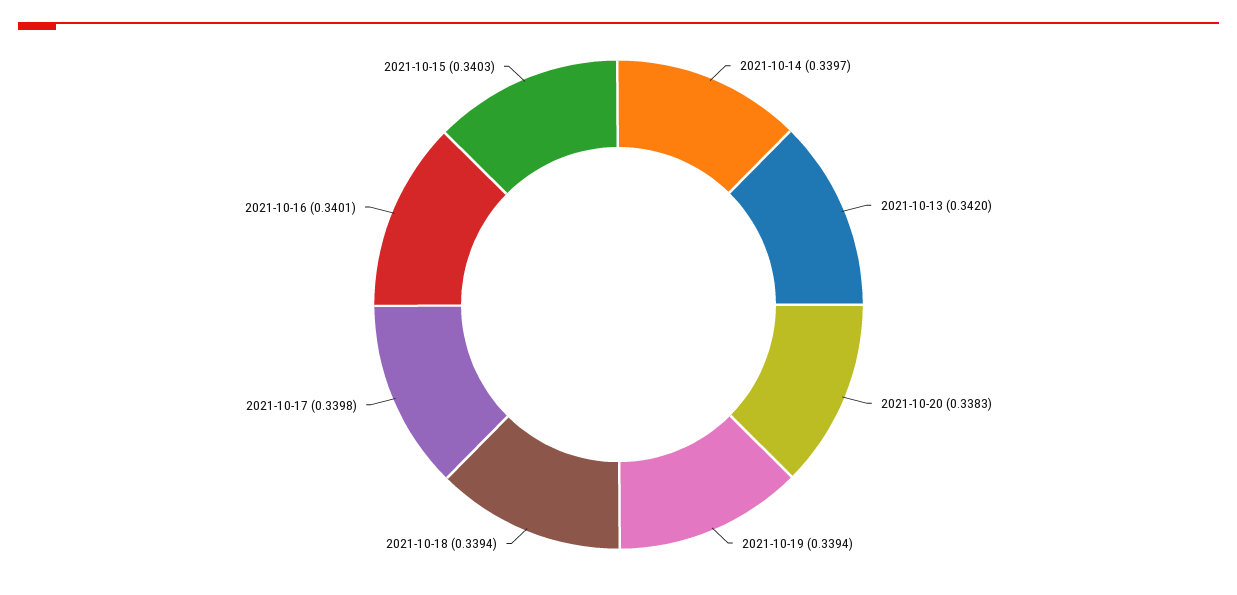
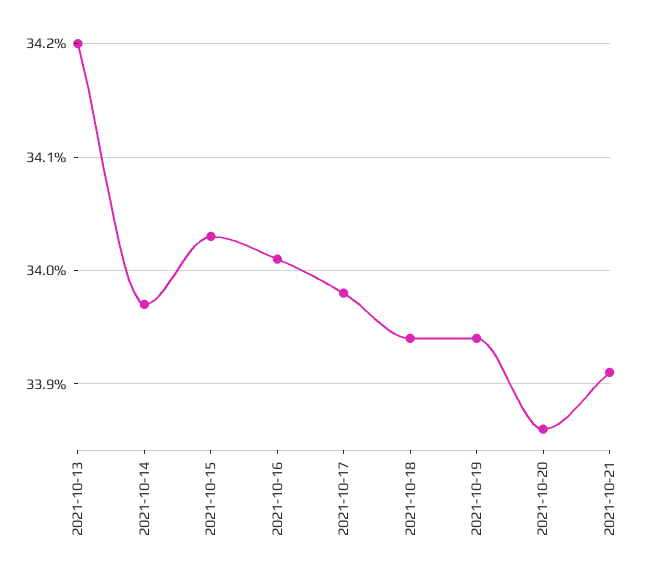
2021-10-20: 0.3383 -> 0.3386
2021-10-21: none -> 0.3391

